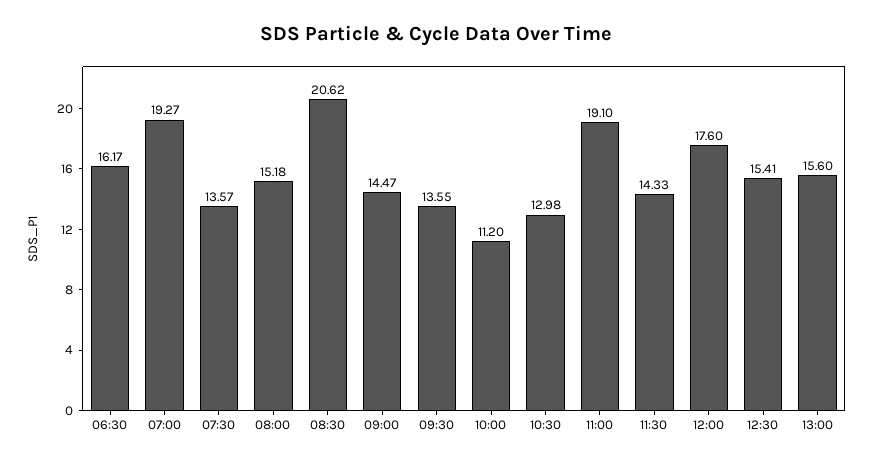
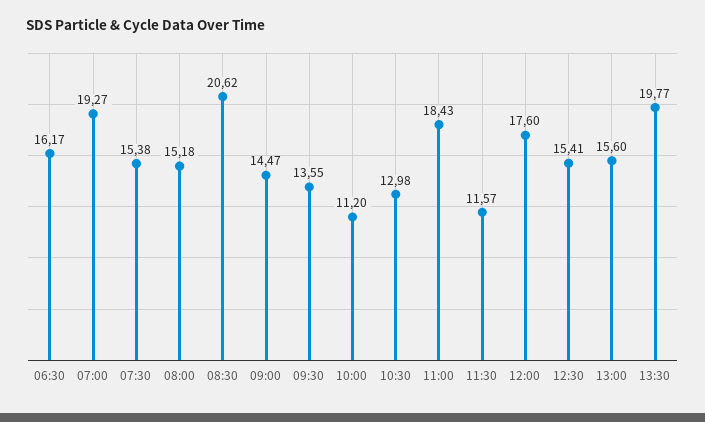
07:30: 13.57 -> 15.38
11:00: 19.1 -> 18.43
11:30: 14.33 -> 11.57
13:30: none -> 19.77

